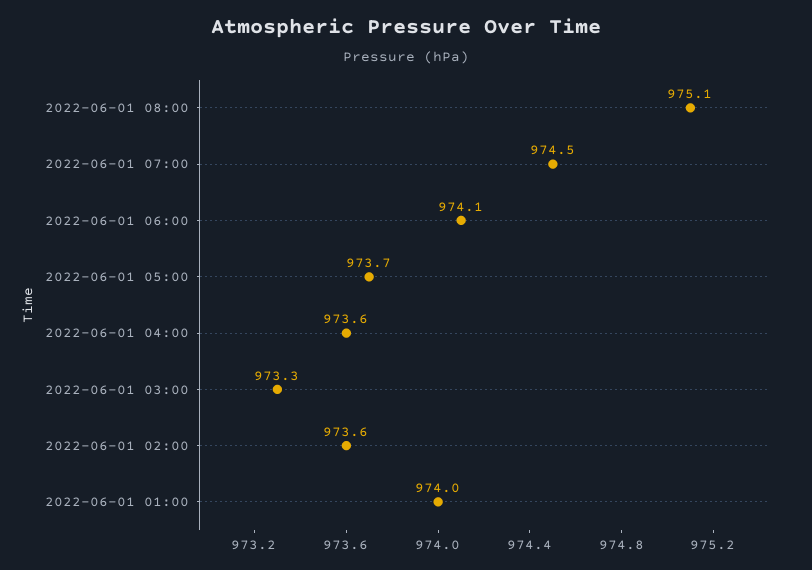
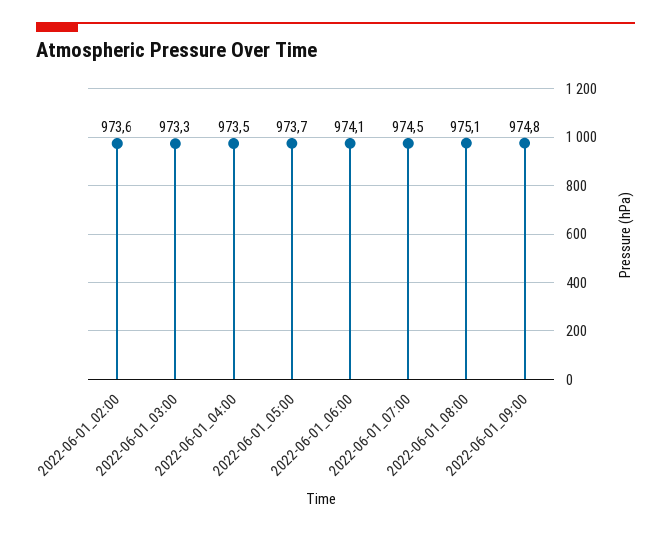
2022-06-01 04:00: 973.6 -> 973.5
2022-06-01 01:00: 974 -> none
2022-06-01_09:00: none -> 974.8

